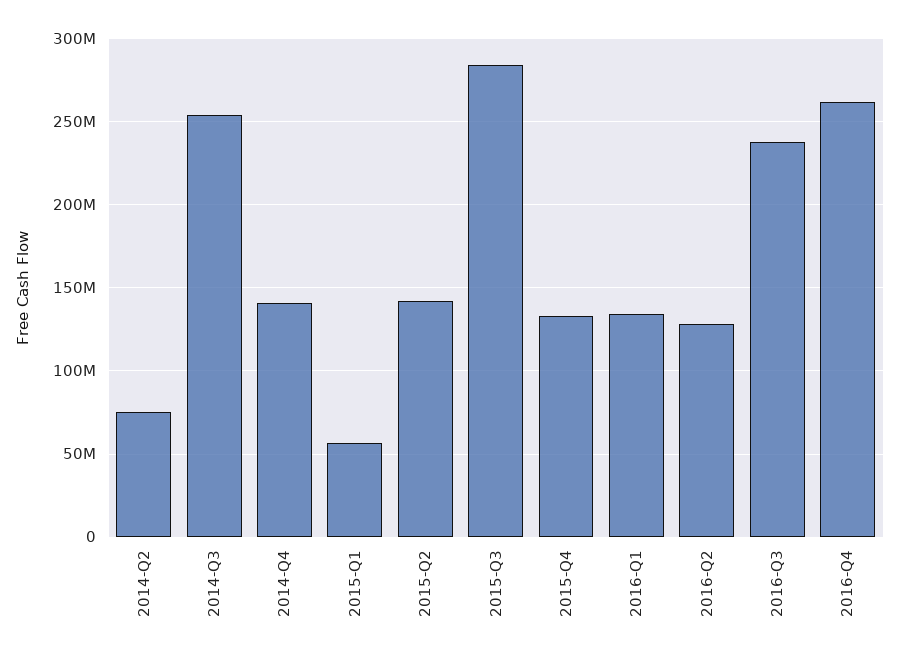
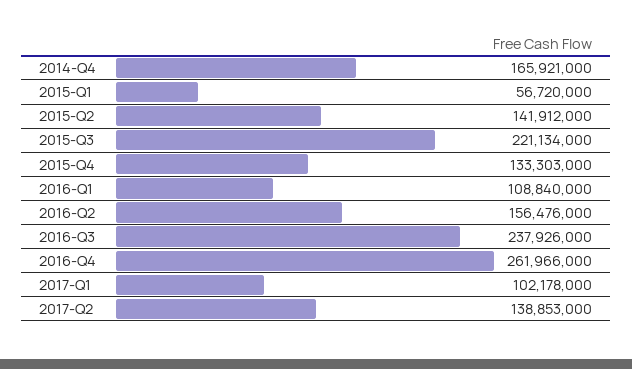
2014-Q2: 75000000 -> none
2014-Q3: 255000000 -> none
2014-Q4: 140000000 -> 165921000
2015-Q3: 285000000 -> 221134000
2016-Q1: 135000000 -> 108840000
2016-Q2: 130000000 -> 156476000
2017-Q1: none -> 102178000
2017-Q2: none -> 138853000

